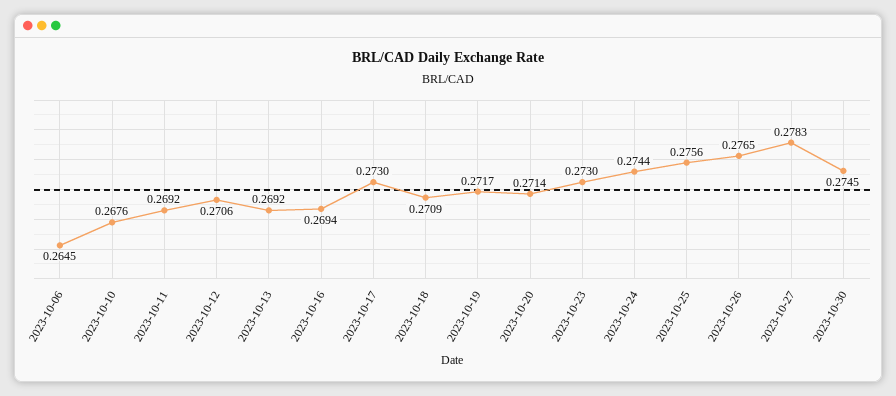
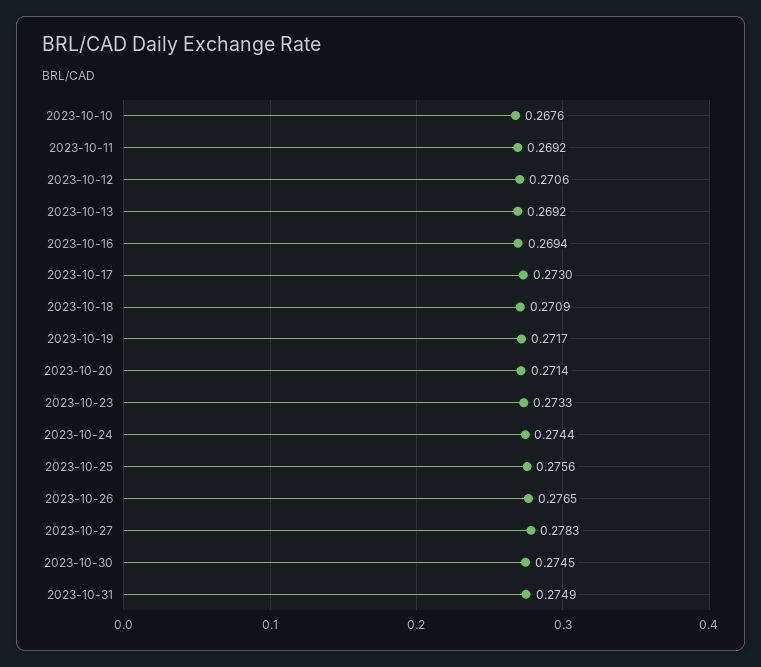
2023-10-06: 0.2645 -> none
2023-10-23: 0.273 -> 0.2733
2023-10-31: none -> 0.2749

